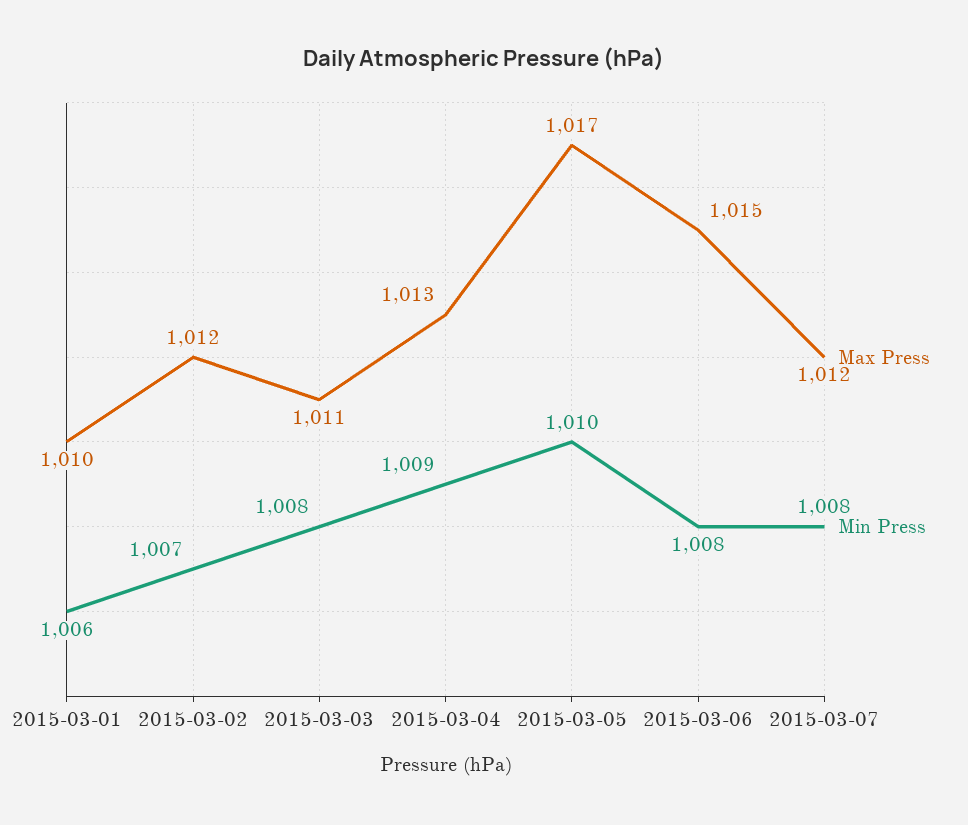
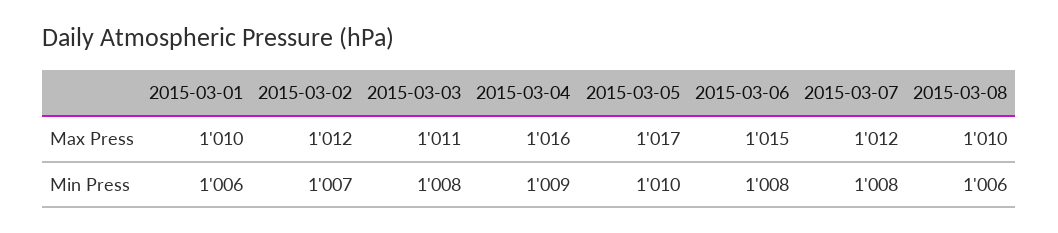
Max Press, 2015-03-04: 1013 -> 1016
Max Press, 2015-03-08: none -> 1010
Min Press, 2015-03-08: none -> 1006

